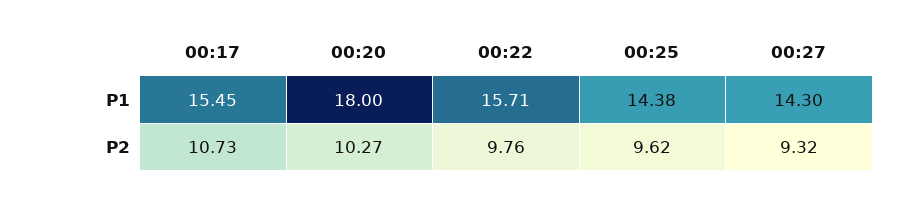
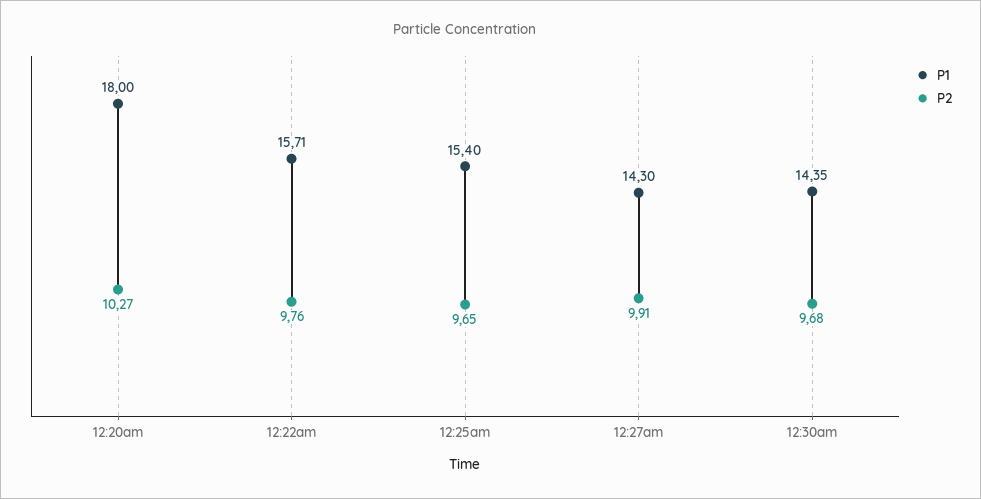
P1, 00:17: 15.45 -> none
P1, 00:25: 14.38 -> 15.4
P2, 00:17: 10.73 -> none
P2, 00:25: 9.62 -> 9.65
P2, 00:27: 9.32 -> 9.91
P1, 12:30am: none -> 14.35
P2, 12:30am: none -> 9.68

